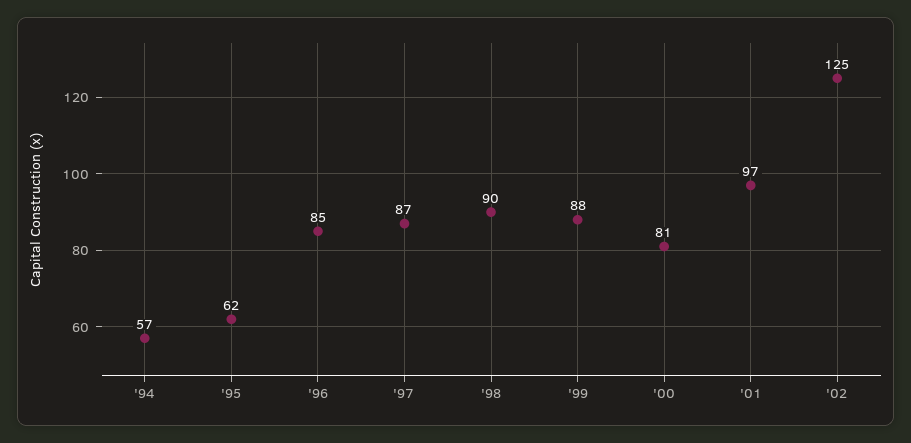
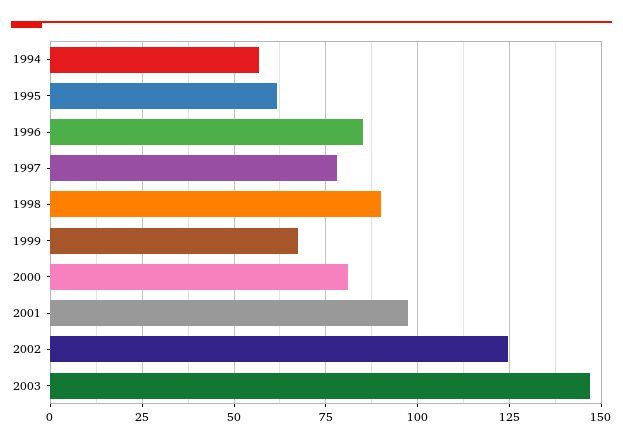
'97: 87 -> 77.5
'99: 88 -> 67.5
2003: none -> 147.5

